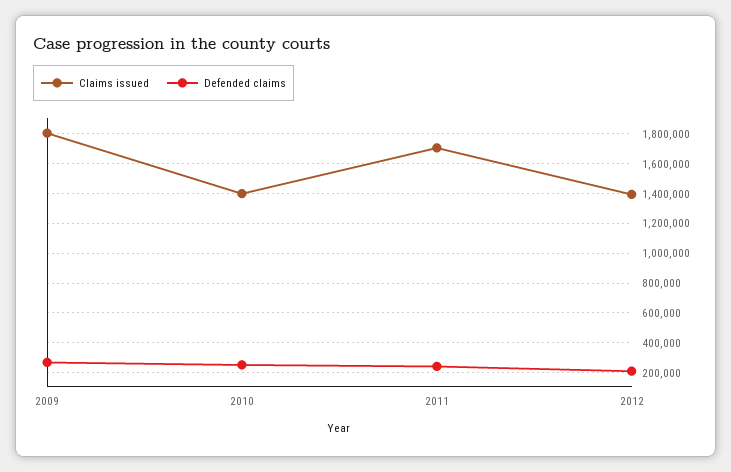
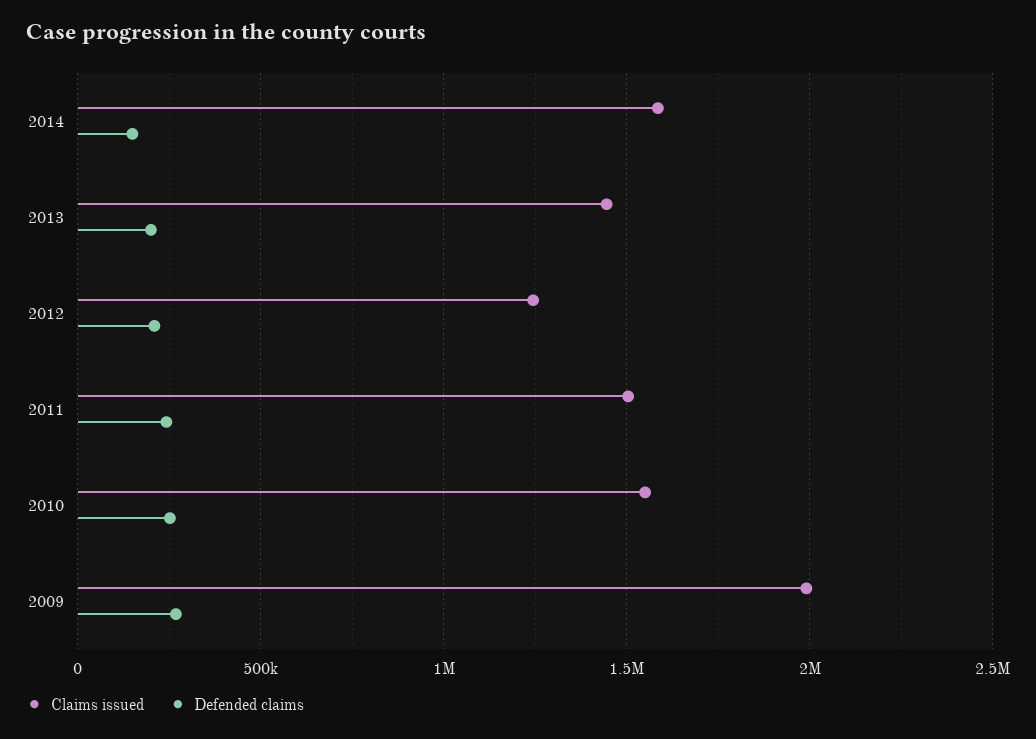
Claims issued, 2009: 1800000 -> 2000000
Claims issued, 2010: 1400000 -> 1550000
Claims issued, 2011: 1700000 -> 1500000
Claims issued, 2012: 1400000 -> 1250000
Claims issued, 2014: none -> 1600000
Defended claims, 2014: none -> 150000
Claims issued, 2013: none -> 1450000
Defended claims, 2013: none -> 200000

